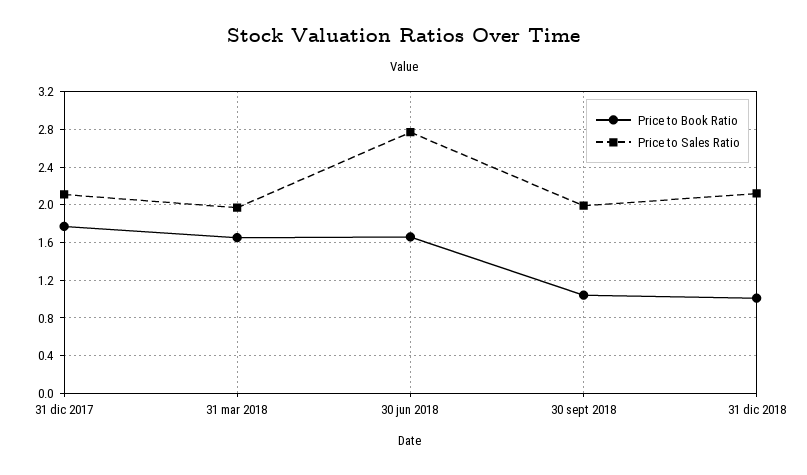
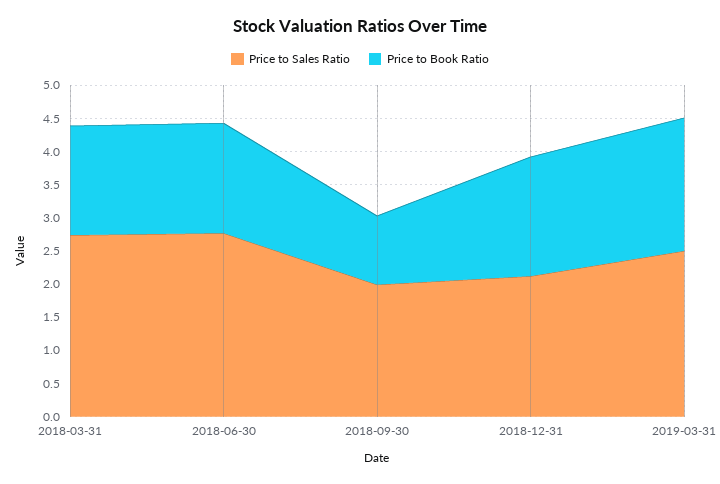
Price to Book Ratio, 31 dic 2017: 1.8 -> none
Price to Sales Ratio, 31 dic 2017: 2.1 -> none
Price to Sales Ratio, 31 mar 2018: 2 -> 2.75
Price to Book Ratio, 31 dic 2018: 1 -> 1.75
Price to Sales Ratio, 2019-03-31: none -> 2.5
Price to Book Ratio, 2019-03-31: none -> 2

